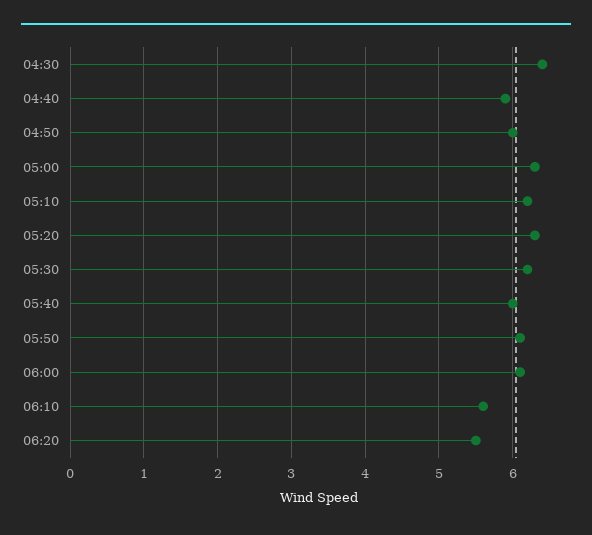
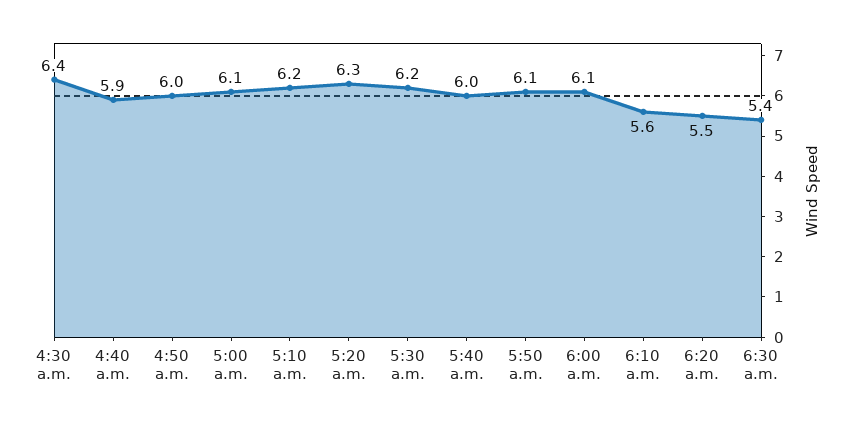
05:00: 6.3 -> 6.1
6:30 a.m.: none -> 5.4

